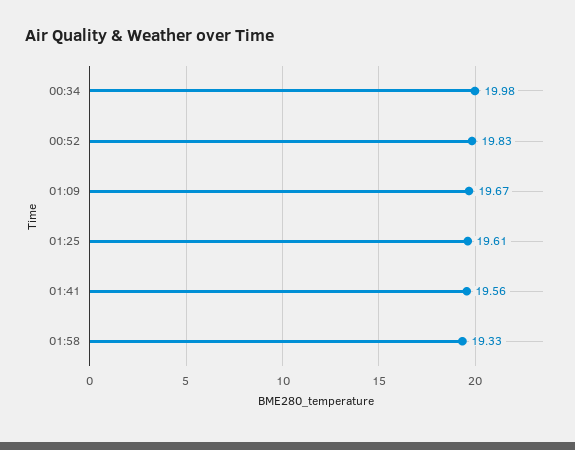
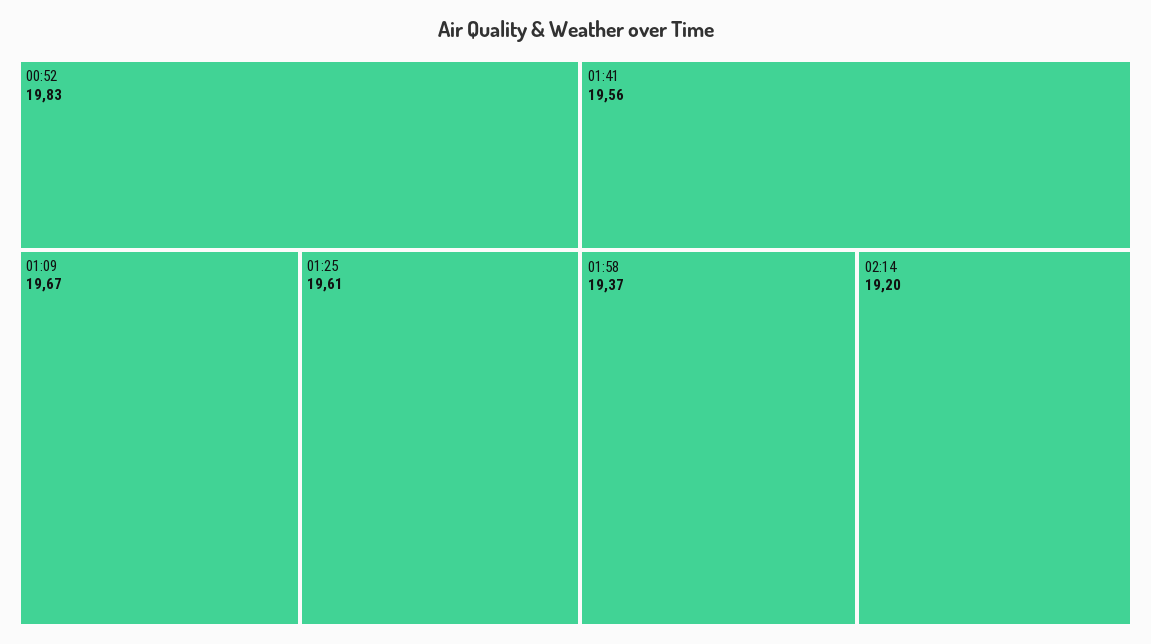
00:34: 19.98 -> none
01:58: 19.33 -> 19.37
02:14: none -> 19.2

